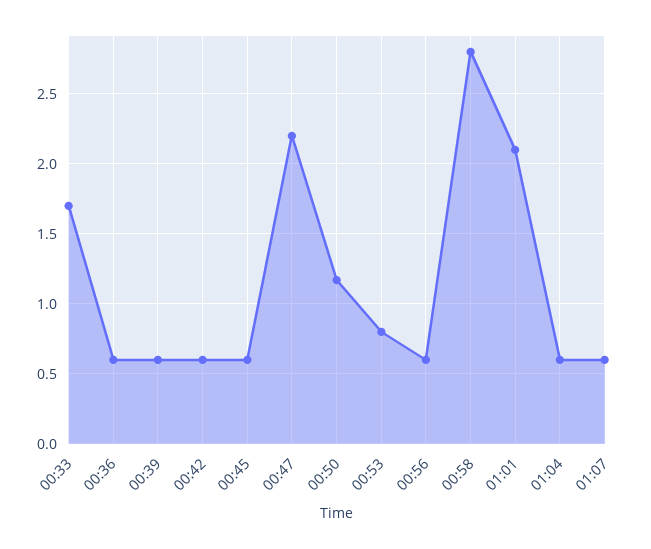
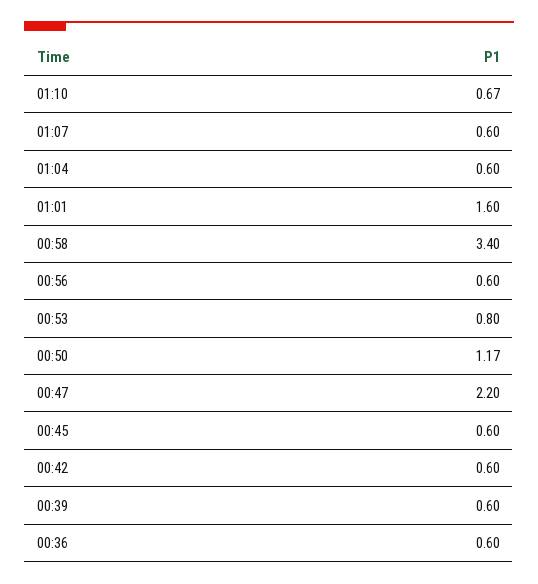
00:33: 1.7 -> none
00:58: 2.8 -> 3.4
01:01: 2.1 -> 1.6
01:10: none -> 0.67

